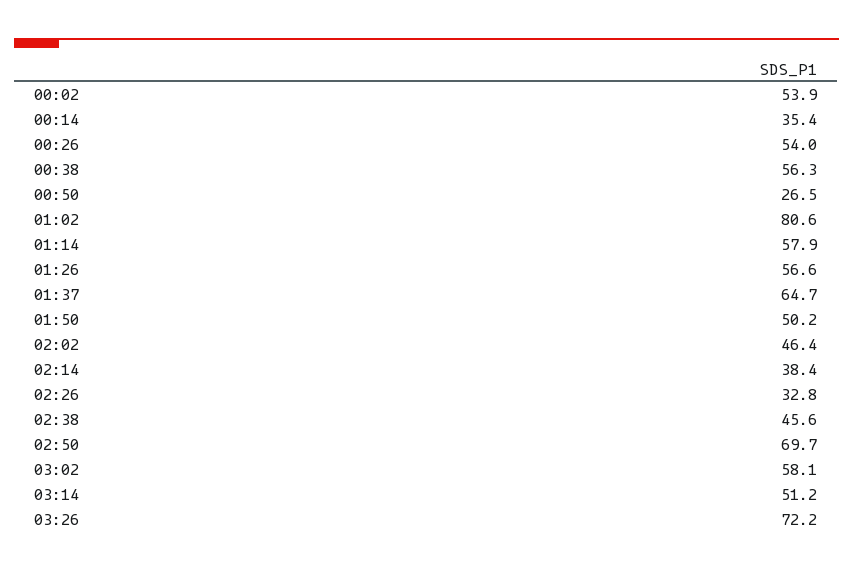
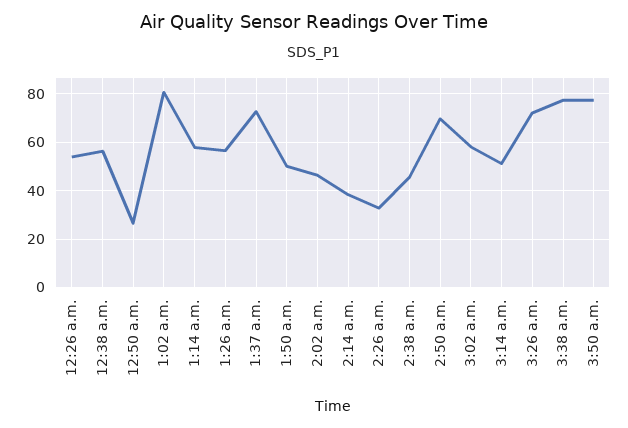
00:02: 53.9 -> none
00:14: 35.4 -> none
01:37: 64.7 -> 72.5
3:38 a.m.: none -> 77.5
3:50 a.m.: none -> 77.5

